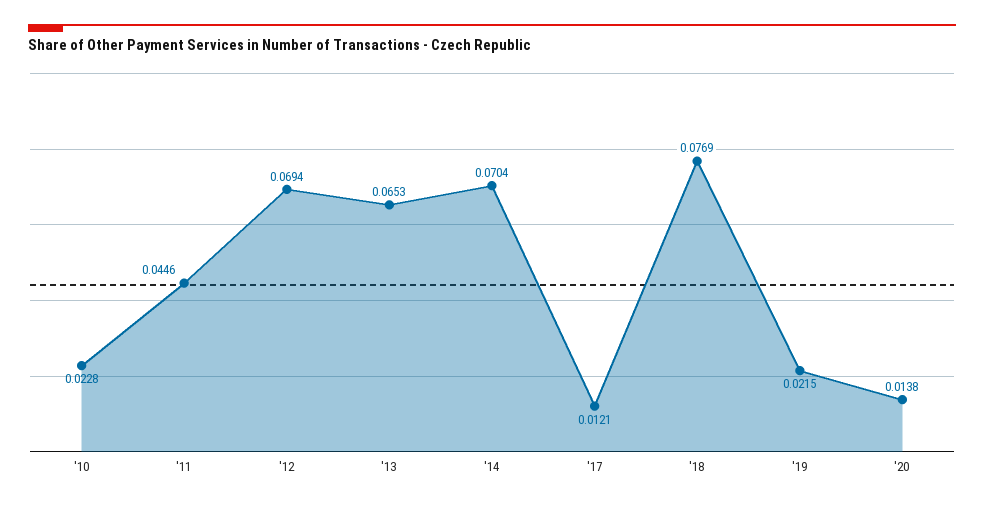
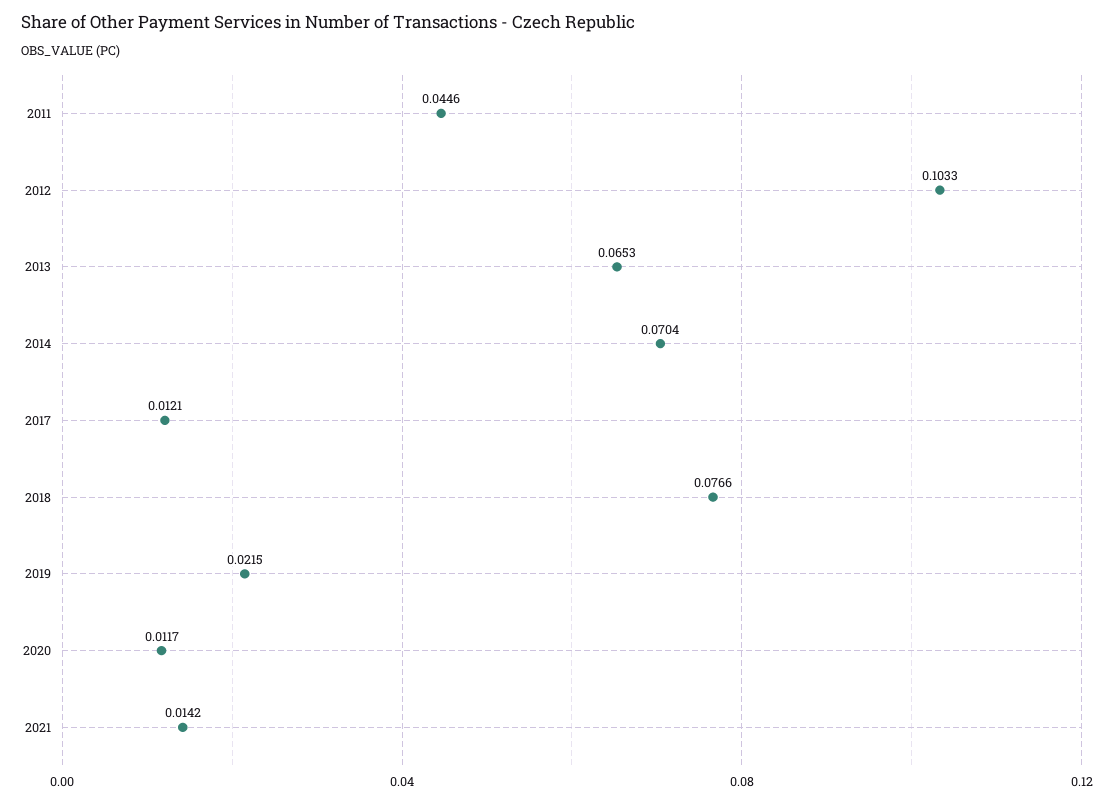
'10: 0.0228 -> none
'12: 0.0694 -> 0.1033
'18: 0.0769 -> 0.0766
'20: 0.0138 -> 0.0117
2021: none -> 0.0142

